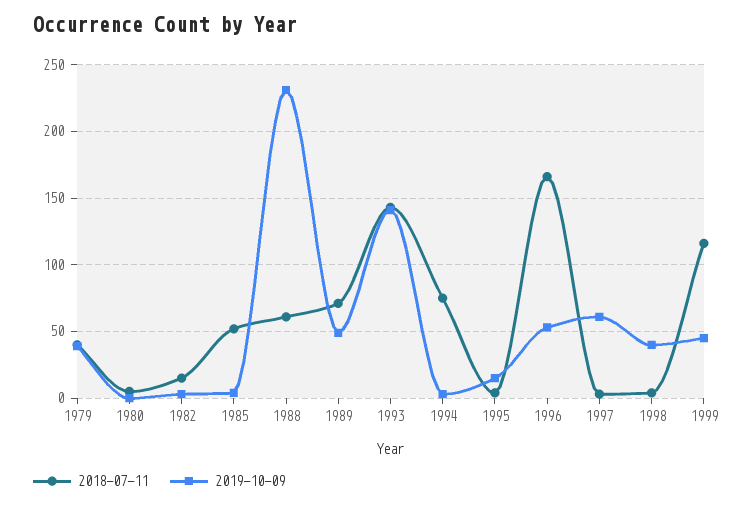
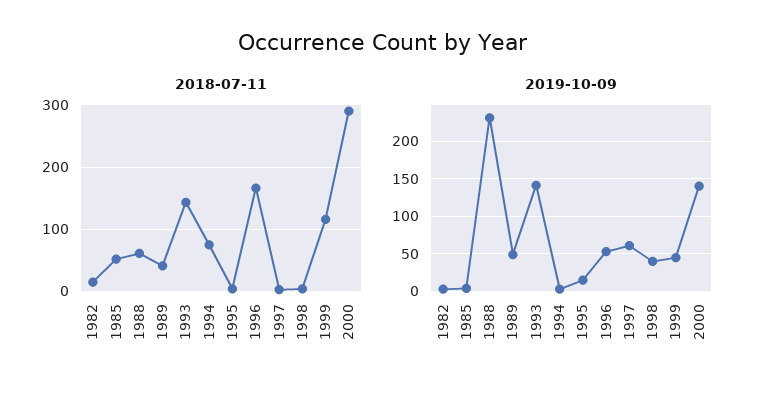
2018-07-11, 1979: 40 -> none
2019-10-09, 1979: 40 -> none
2018-07-11, 1980: 5 -> none
2019-10-09, 1980: 0 -> none
2018-07-11, 1989: 70 -> 40
2018-07-11, 2000: none -> 290
2019-10-09, 2000: none -> 140

